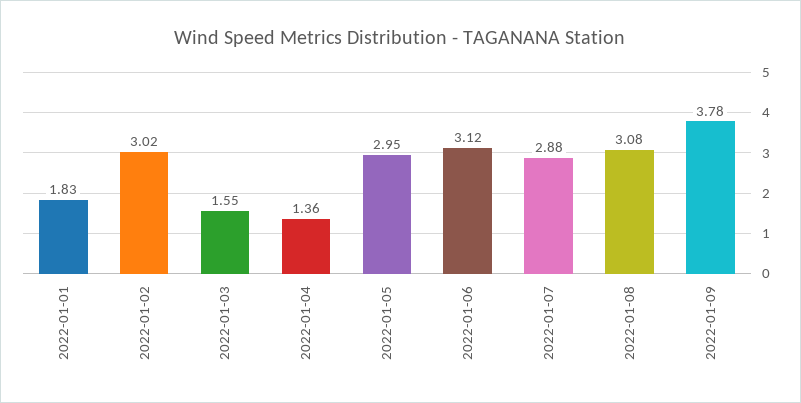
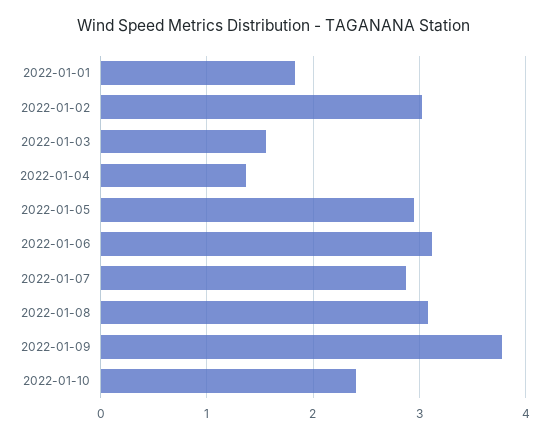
2022-01-10: none -> 2.4

